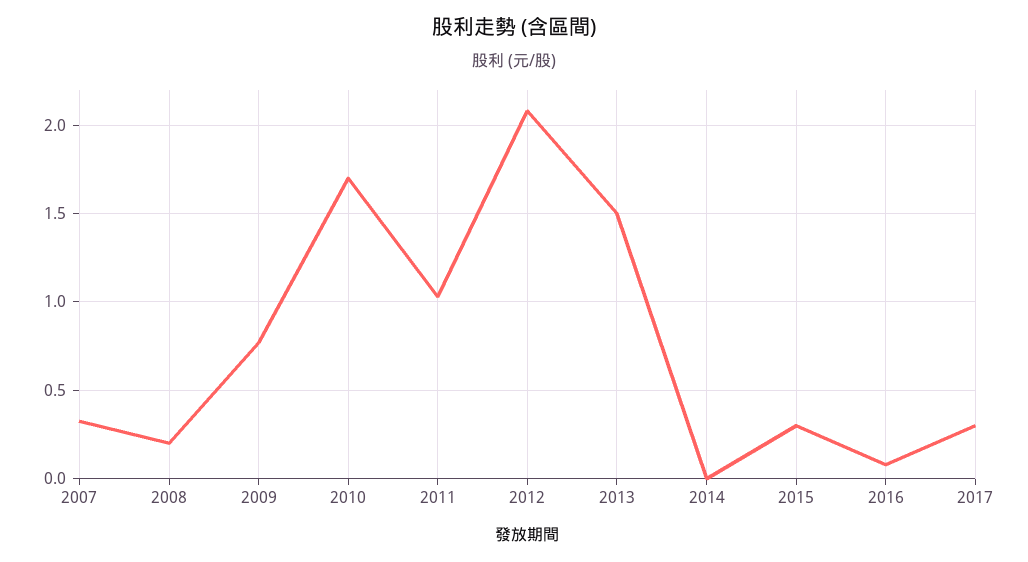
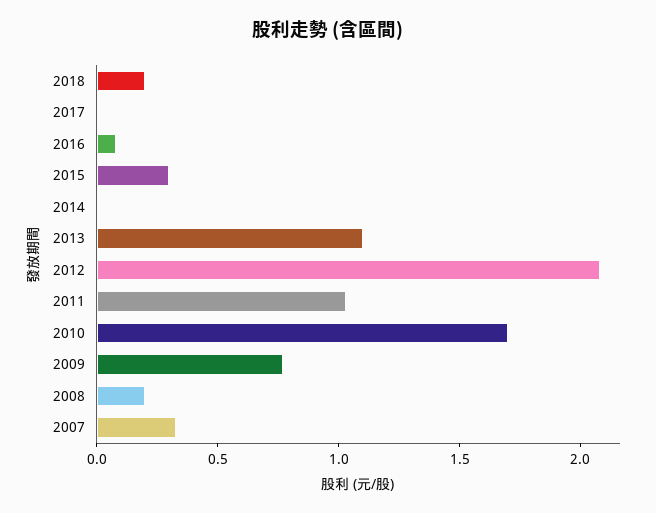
2013: 1.5 -> 1.1
2017: 0.3 -> 0
2018: none -> 0.2

